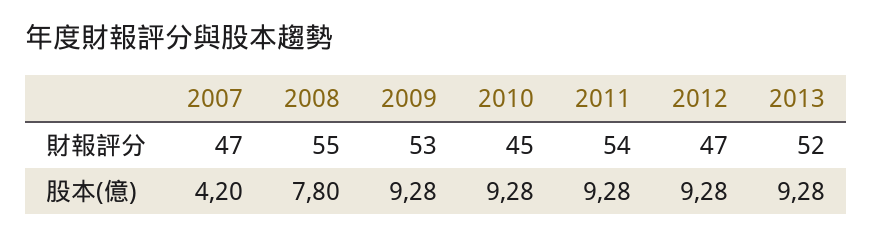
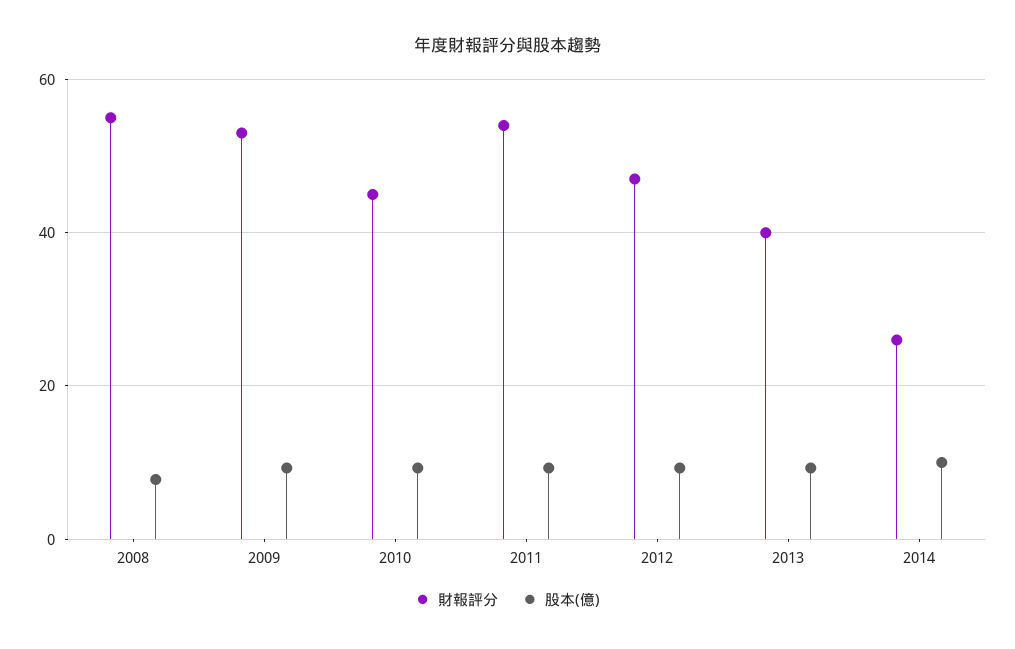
財報評分, 2007: 47 -> none
財報評分, 2013: 52 -> 40
股本(億), 2007: 4.2 -> none
財報評分, 2014: none -> 26
股本(億), 2014: none -> 10

